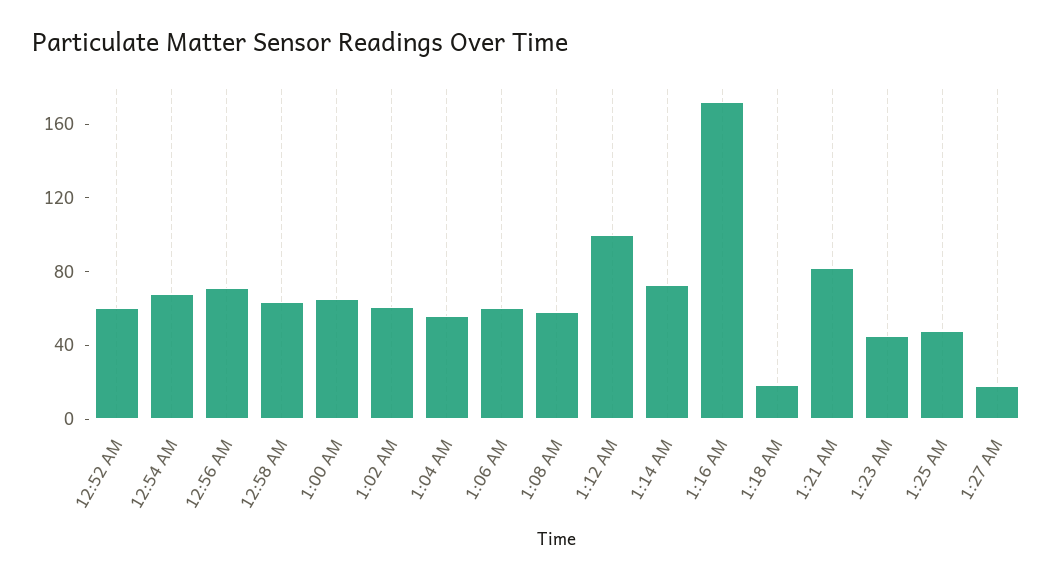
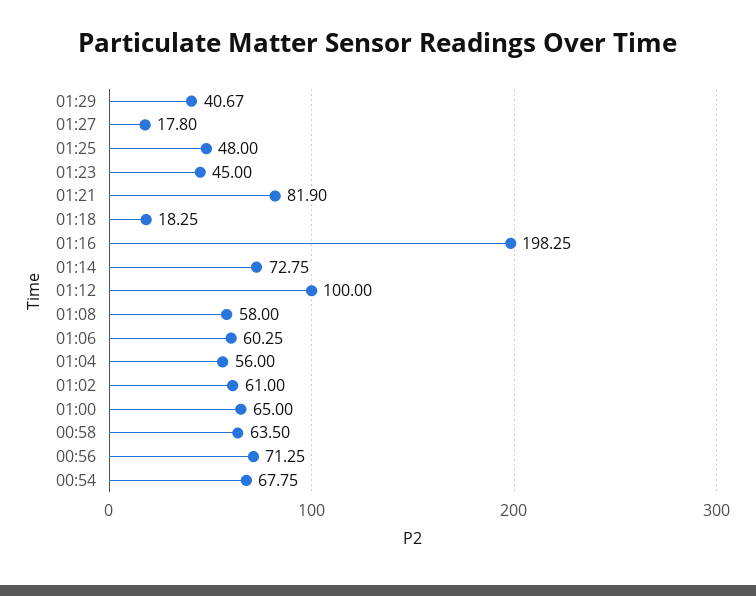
12:52 AM: 60 -> none
1:16 AM: 170 -> 198.25
01:29: none -> 40.67

